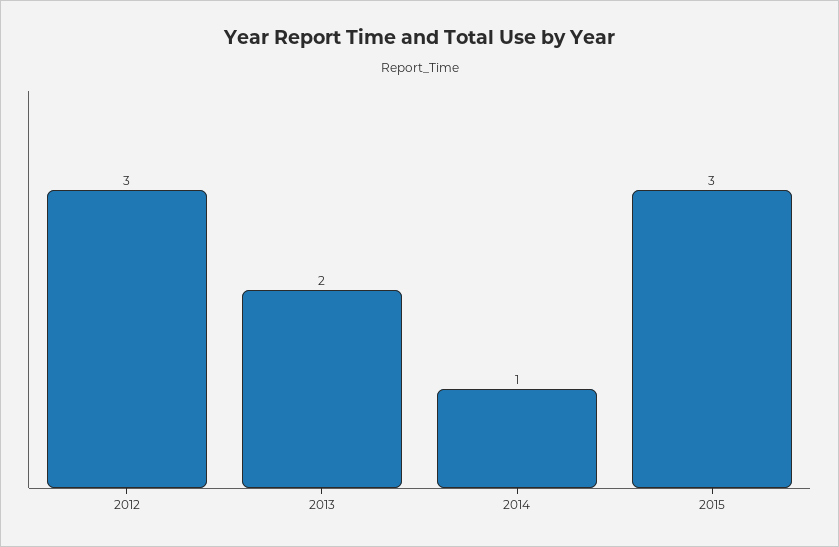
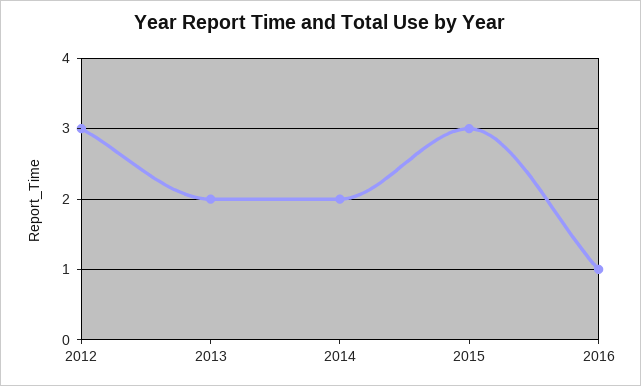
2014: 1 -> 2
2016: none -> 1

